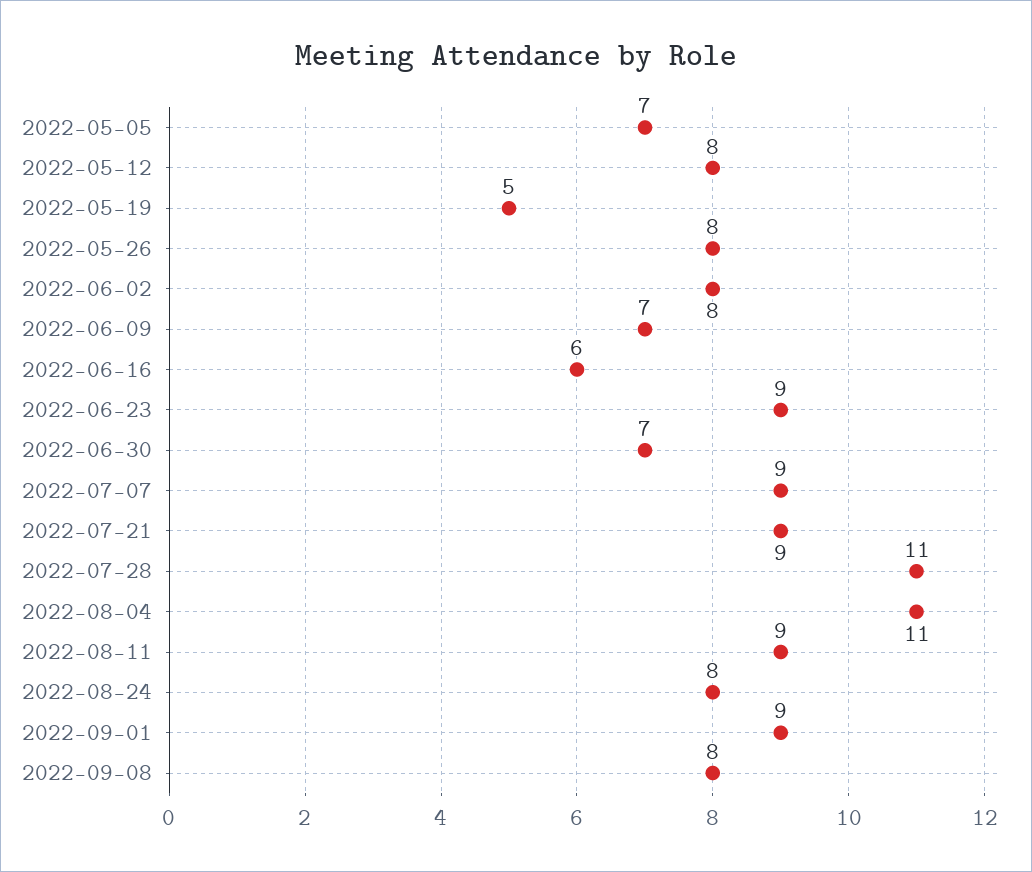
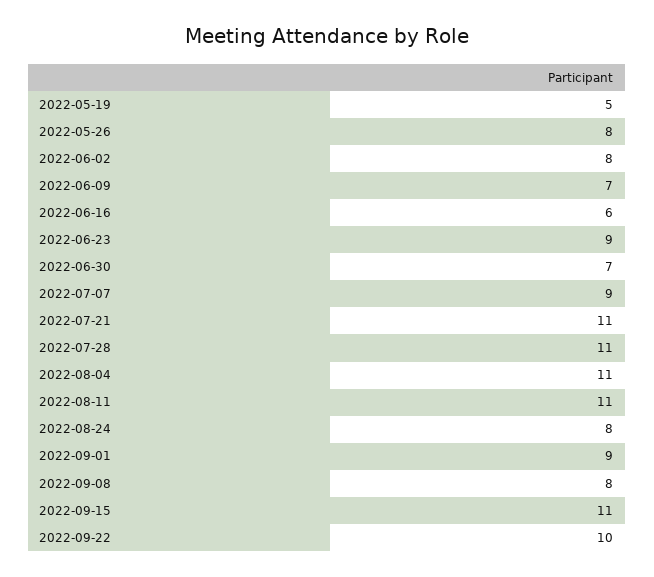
2022-05-05: 7 -> none
2022-05-12: 8 -> none
2022-07-21: 9 -> 11
2022-08-11: 9 -> 11
2022-09-15: none -> 11
2022-09-22: none -> 10

